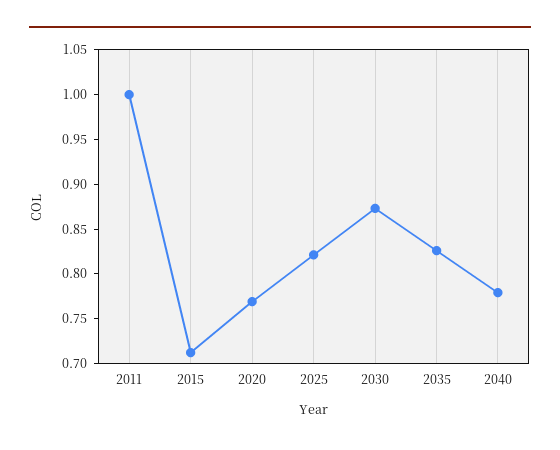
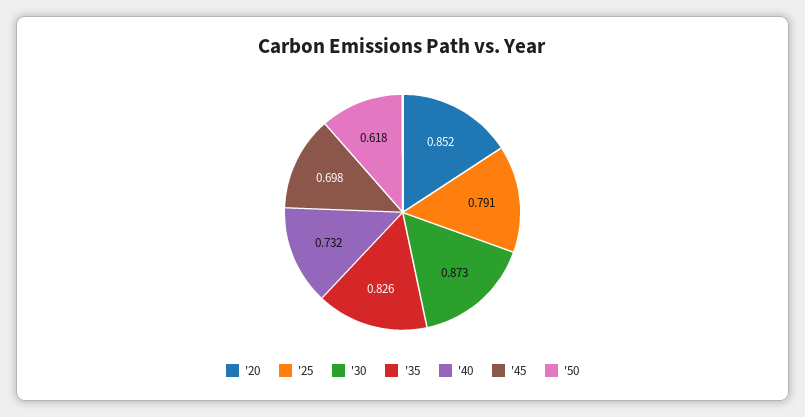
2011: 1 -> none
2015: 0.71 -> none
2020: 0.77 -> 0.852
2025: 0.82 -> 0.791
2040: 0.78 -> 0.732
'45: none -> 0.698
'50: none -> 0.618

